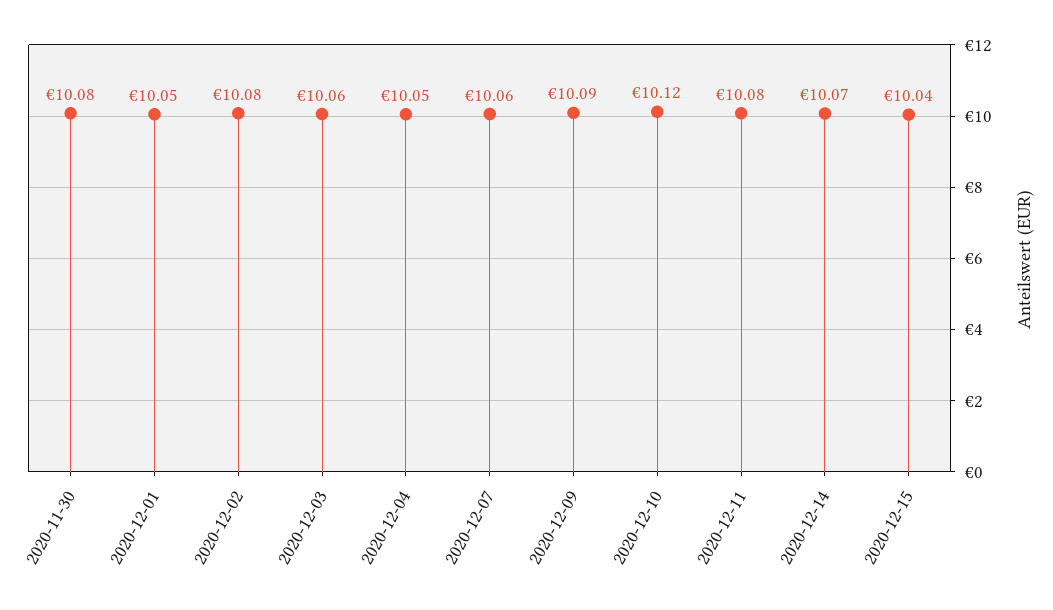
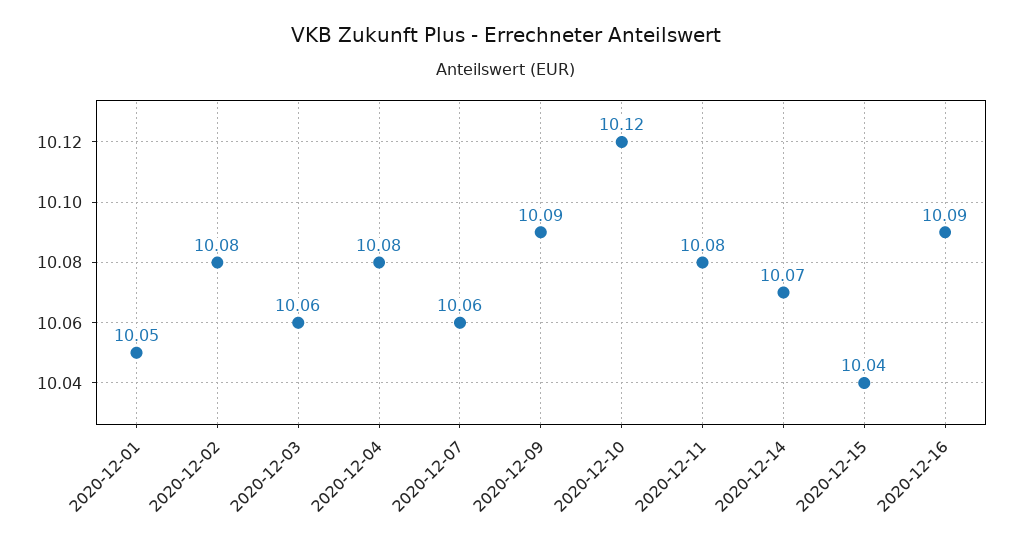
2020-11-30: 10.08 -> none
2020-12-04: 10.05 -> 10.08
2020-12-16: none -> 10.09

